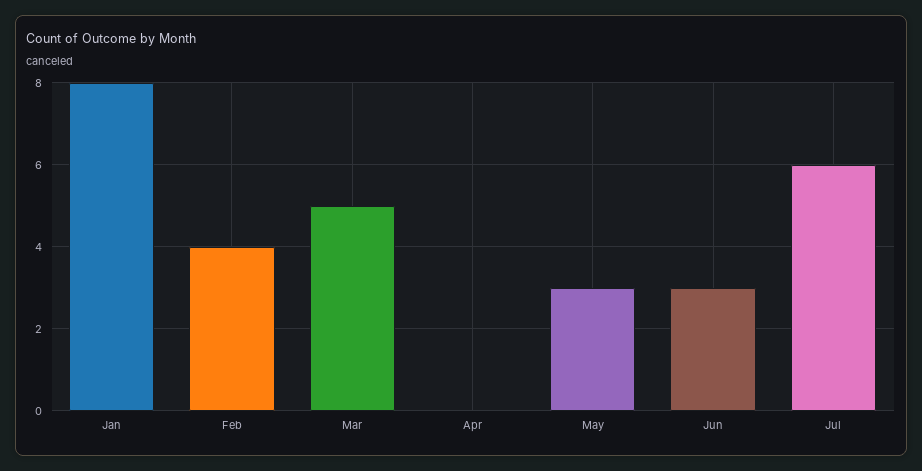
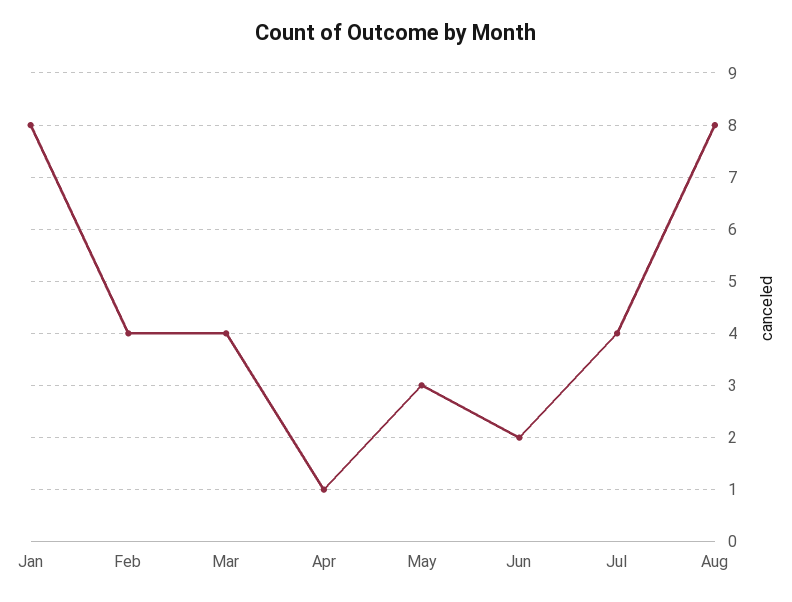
Mar: 5 -> 4
Apr: 0 -> 1
Jun: 3 -> 2
Jul: 6 -> 4
Aug: none -> 8

